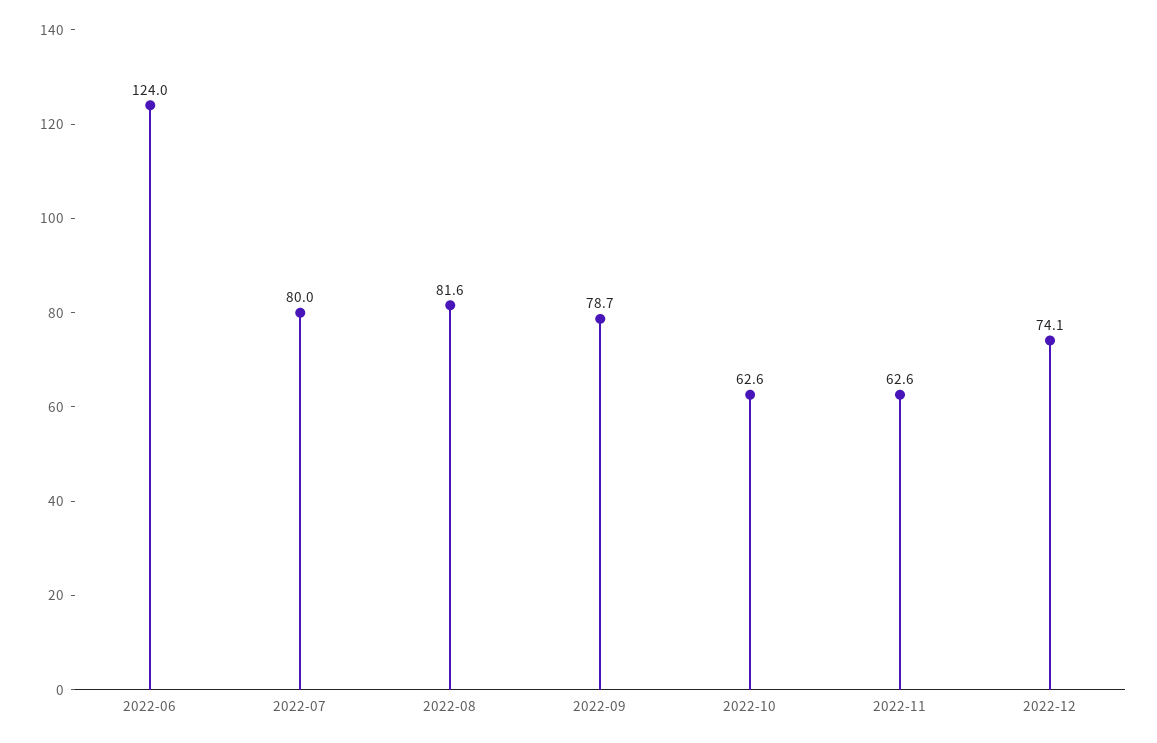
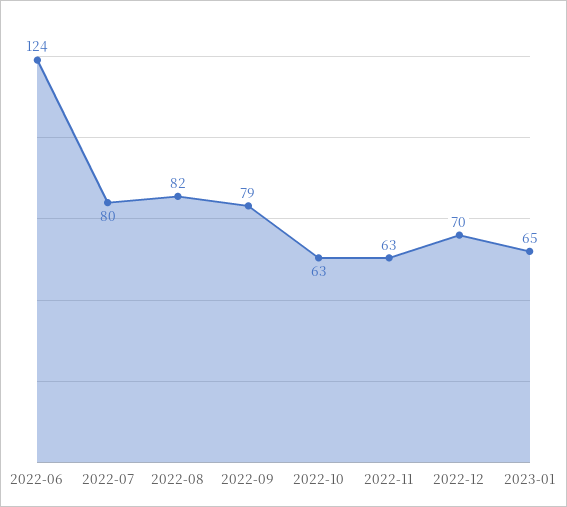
2022-12: 74.1 -> 70
2023-01: none -> 65

